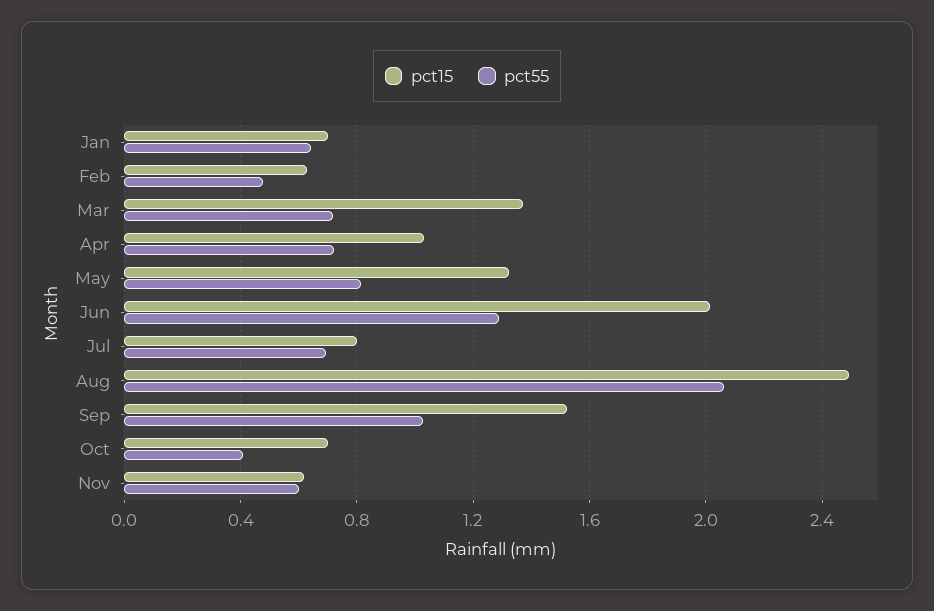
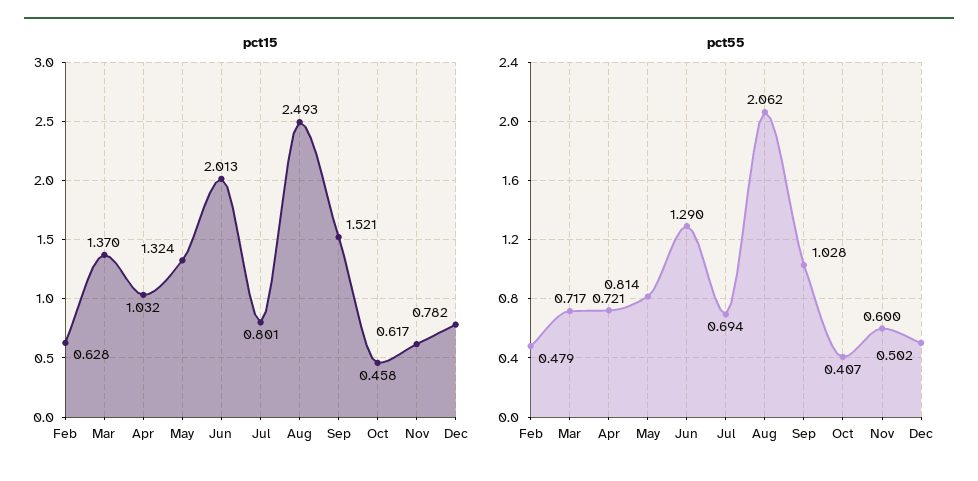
pct15, Jan: 0.7 -> none
pct55, Jan: 0.65 -> none
pct15, Oct: 0.7 -> 0.458
pct15, Dec: none -> 0.782
pct55, Dec: none -> 0.502

